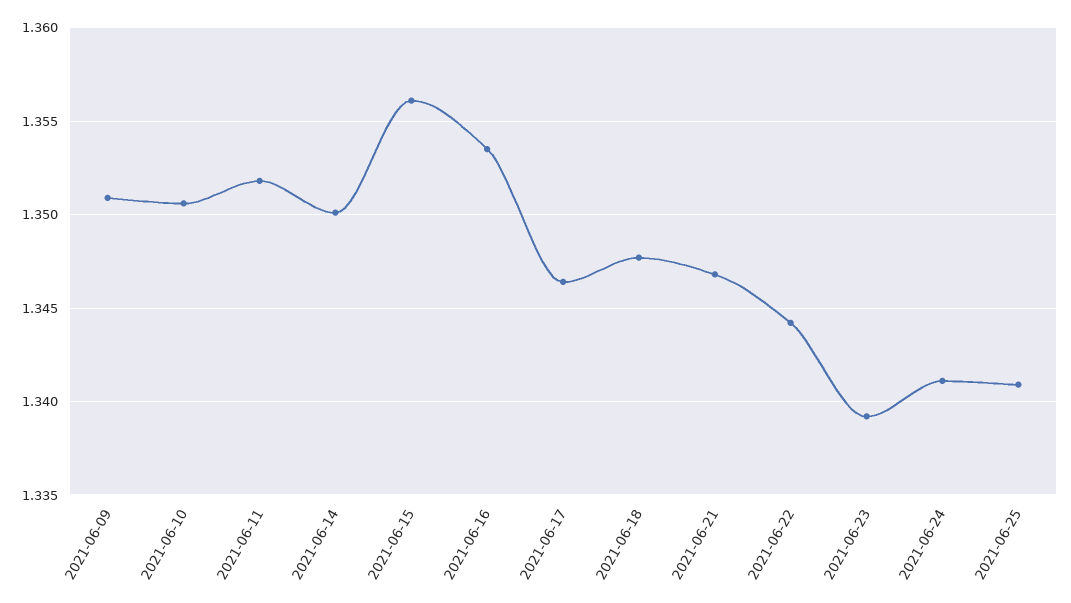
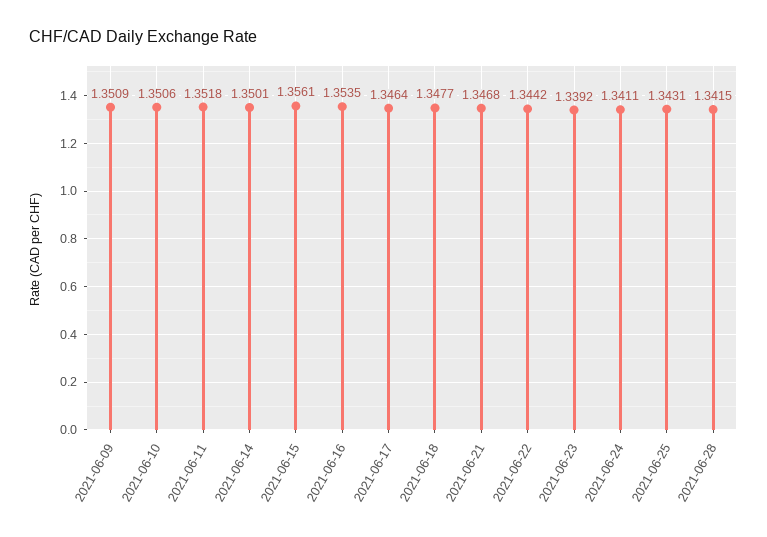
2021-06-25: 1.341 -> 1.3431
2021-06-28: none -> 1.3415

